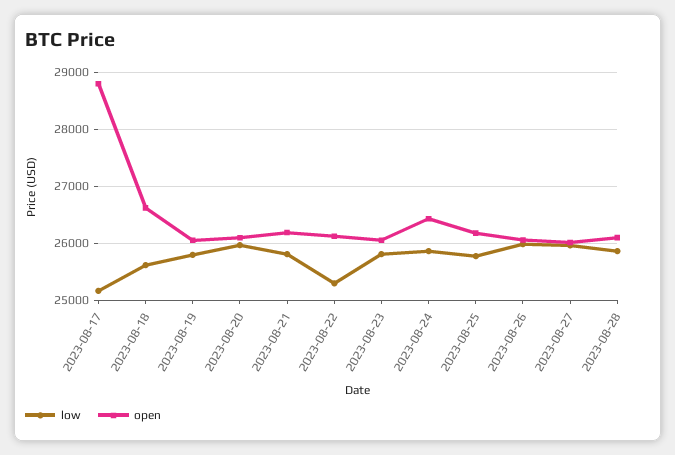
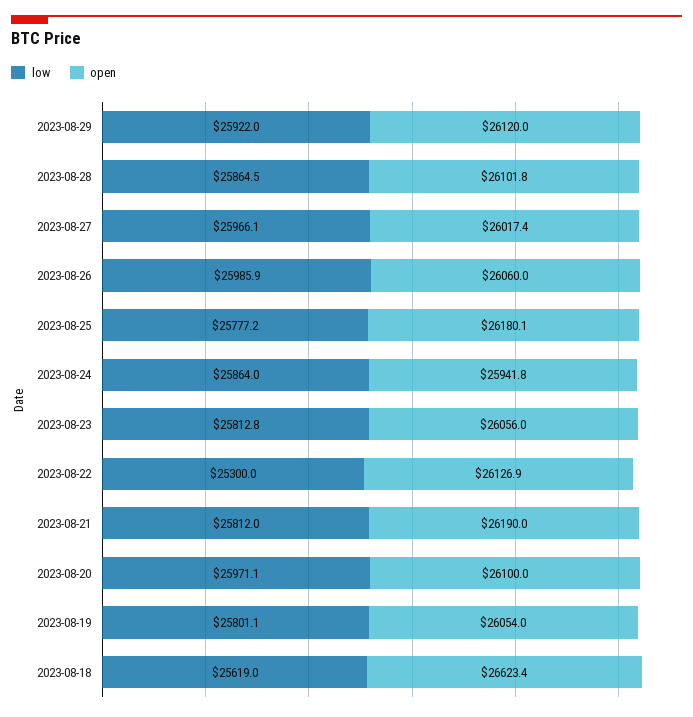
low, 2023-08-17: 25200 -> none
open, 2023-08-17: 28800 -> none
open, 2023-08-24: 26400 -> 25941.8
low, 2023-08-29: none -> 25922
open, 2023-08-29: none -> 26120

